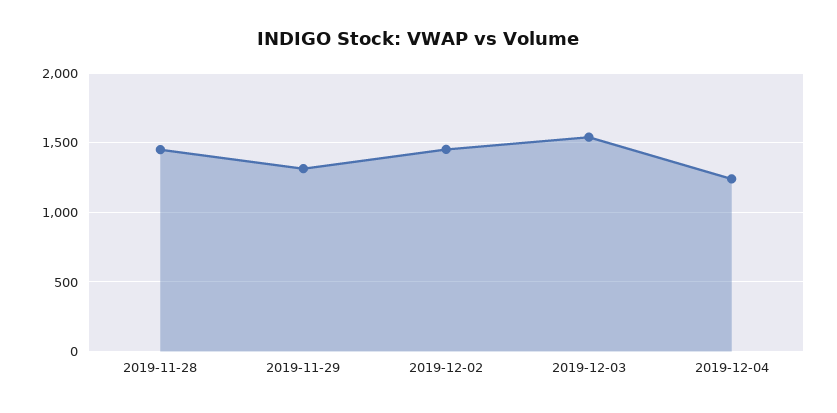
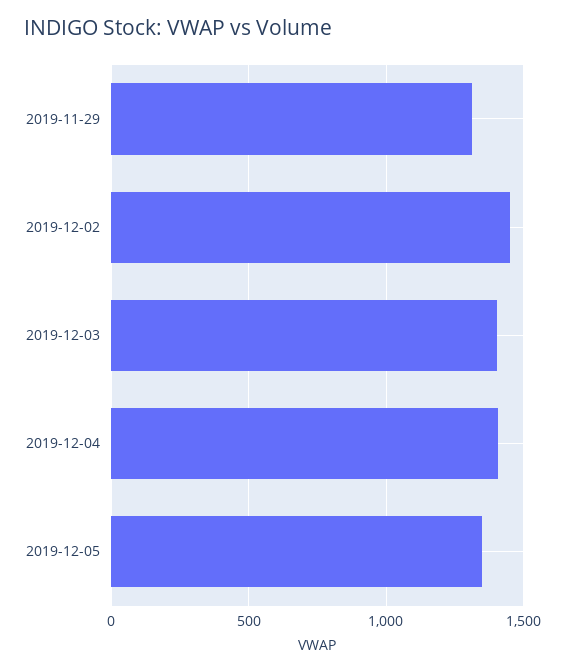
2019-11-28: 1450 -> none
2019-12-03: 1550 -> 1400
2019-12-04: 1250 -> 1400
2019-12-05: none -> 1350

